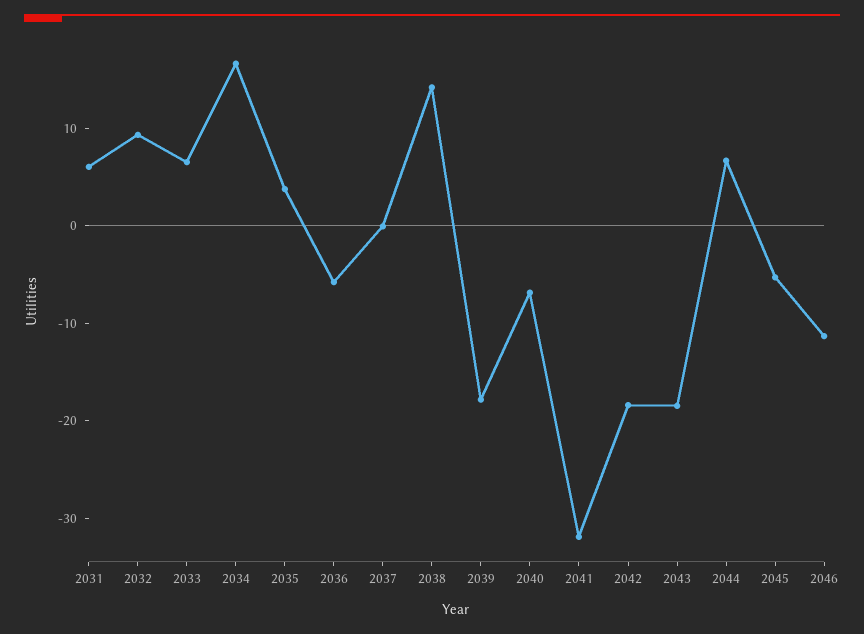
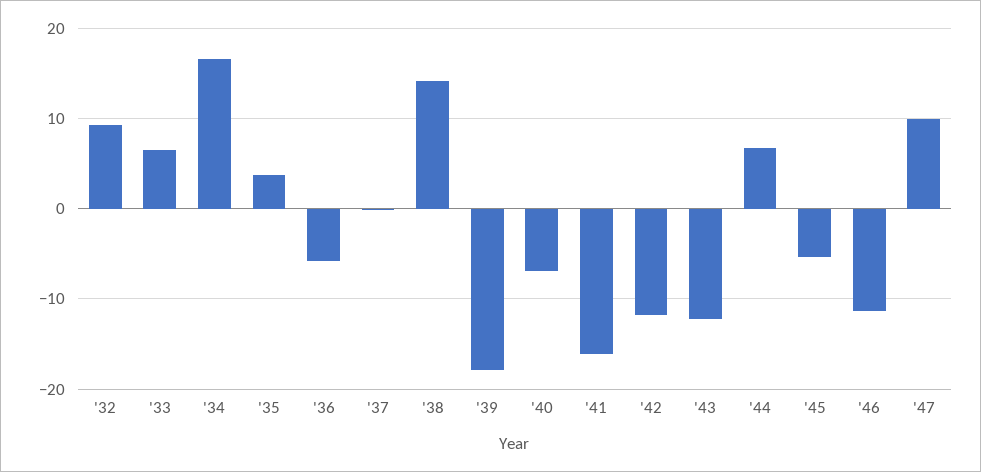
2031: 6 -> none
2041: -32 -> -16
2042: -18 -> -12
2043: -18 -> -12
'47: none -> 10

